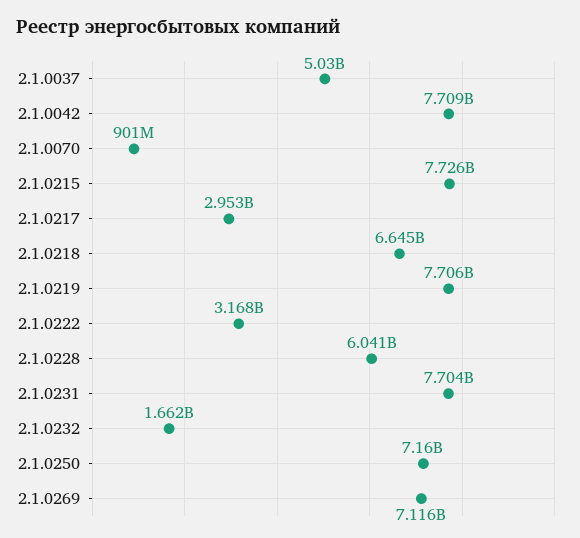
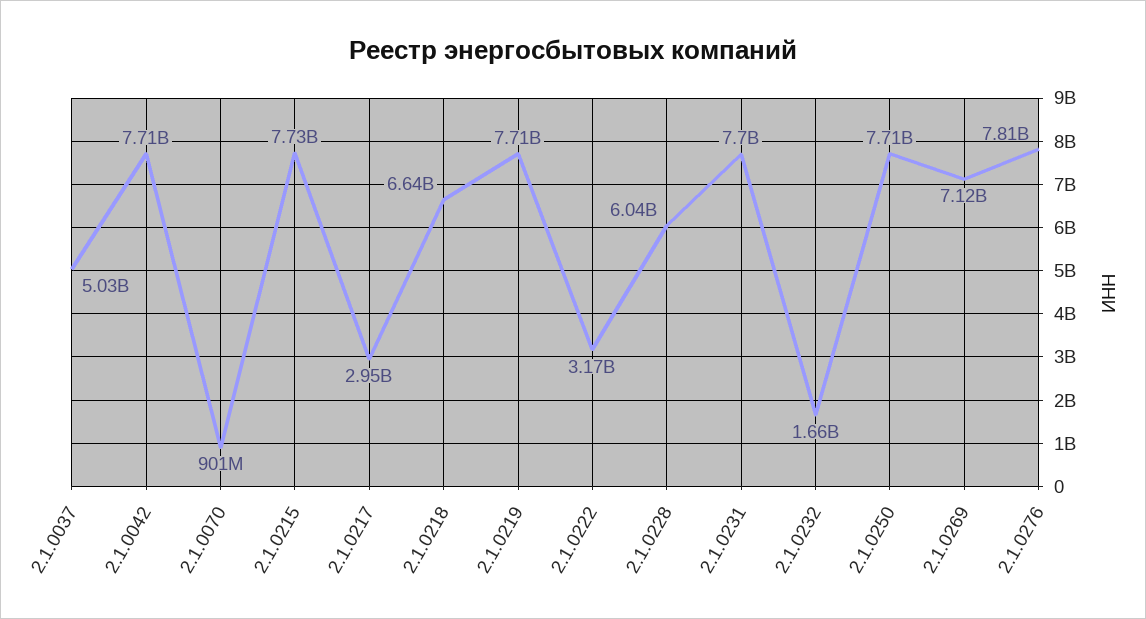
2.1.0250: 7160000000 -> 7710000000
2.1.0276: none -> 7810000000

